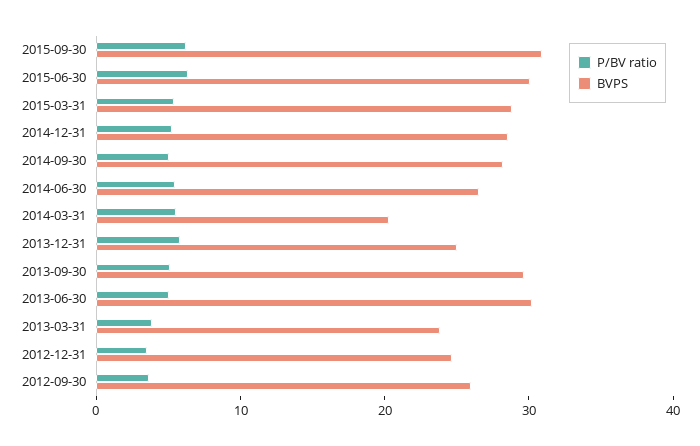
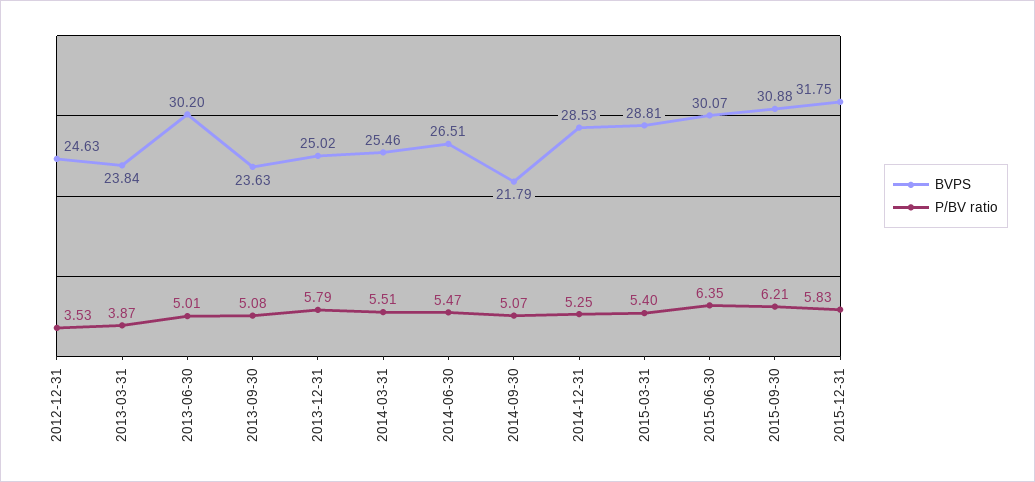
BVPS, 2014-09-30: 28 -> 21.79
BVPS, 2014-03-31: 20 -> 25.46
BVPS, 2013-09-30: 30 -> 23.63
P/BV ratio, 2012-09-30: 4 -> none
BVPS, 2012-09-30: 26 -> none
BVPS, 2015-12-31: none -> 31.75
P/BV ratio, 2015-12-31: none -> 5.83

